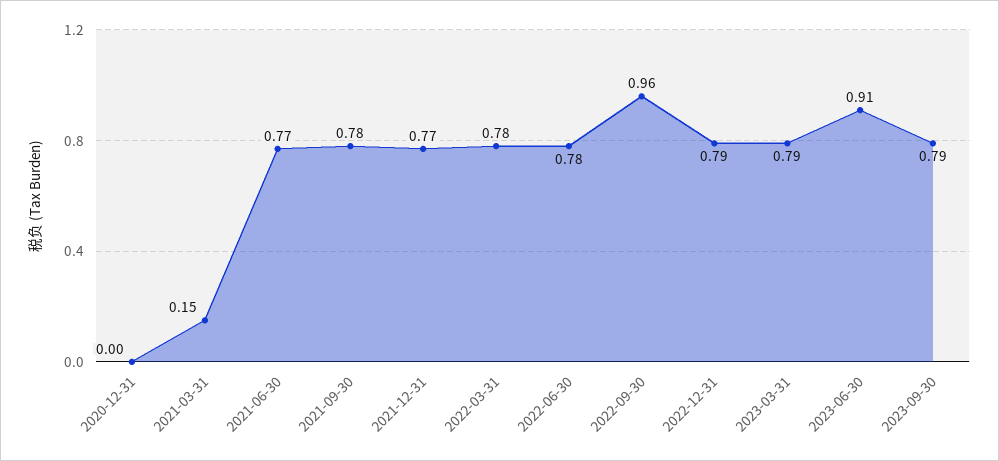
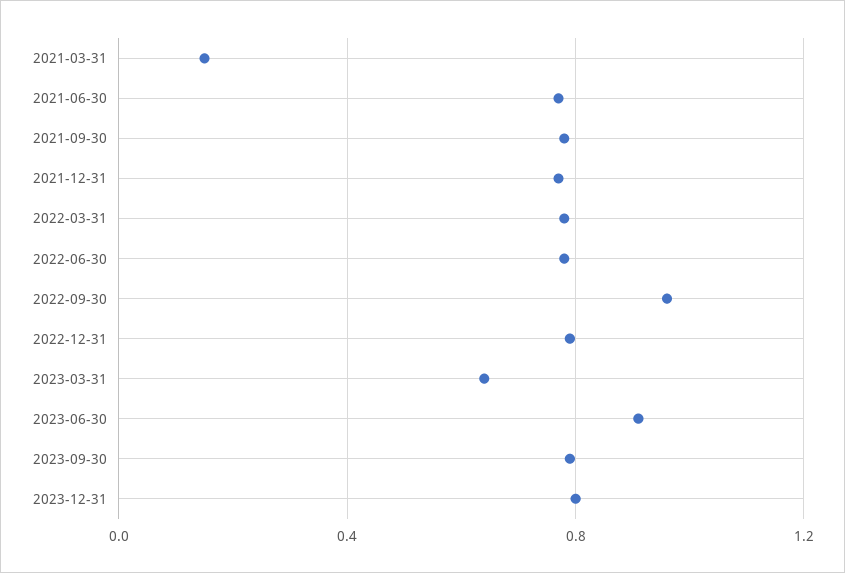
2020-12-31: 0 -> none
2023-03-31: 0.79 -> 0.65
2023-12-31: none -> 0.8

